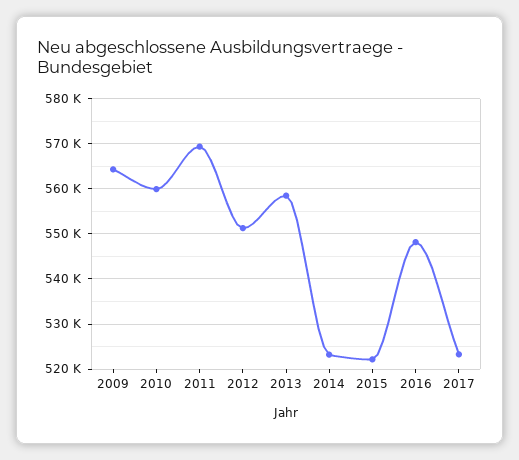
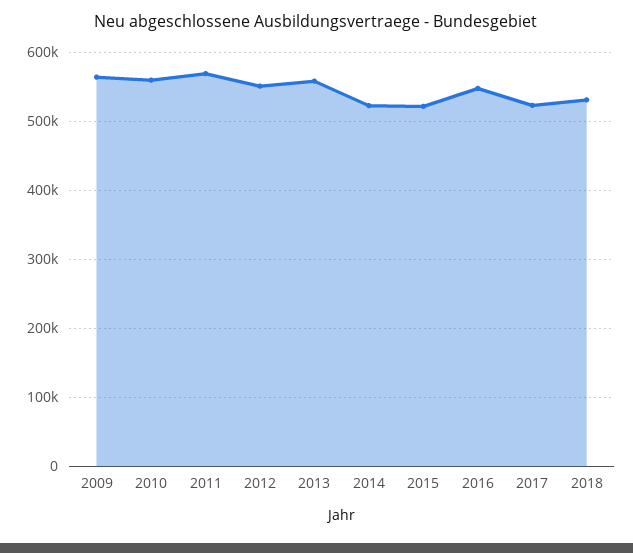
2018: none -> 530000

